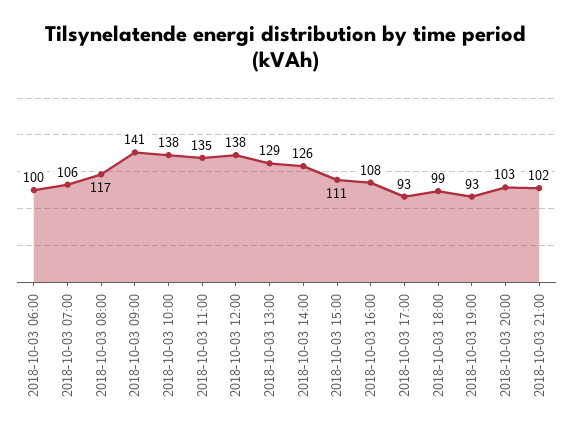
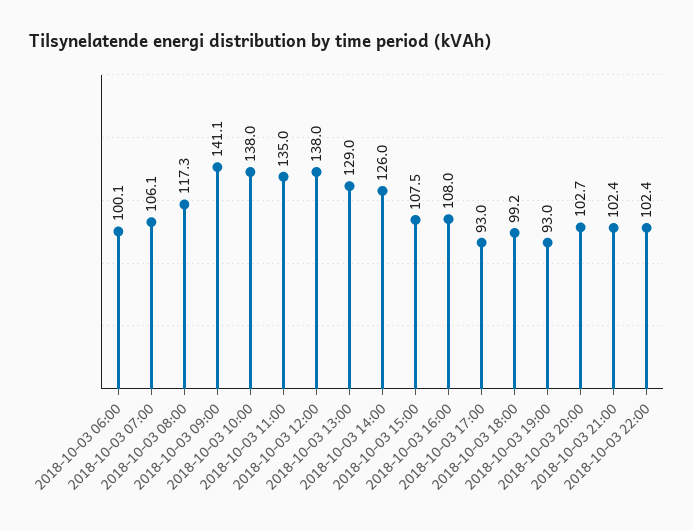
2018-10-03 15:00: 111 -> 107.5
2018-10-03 22:00: none -> 102.4

